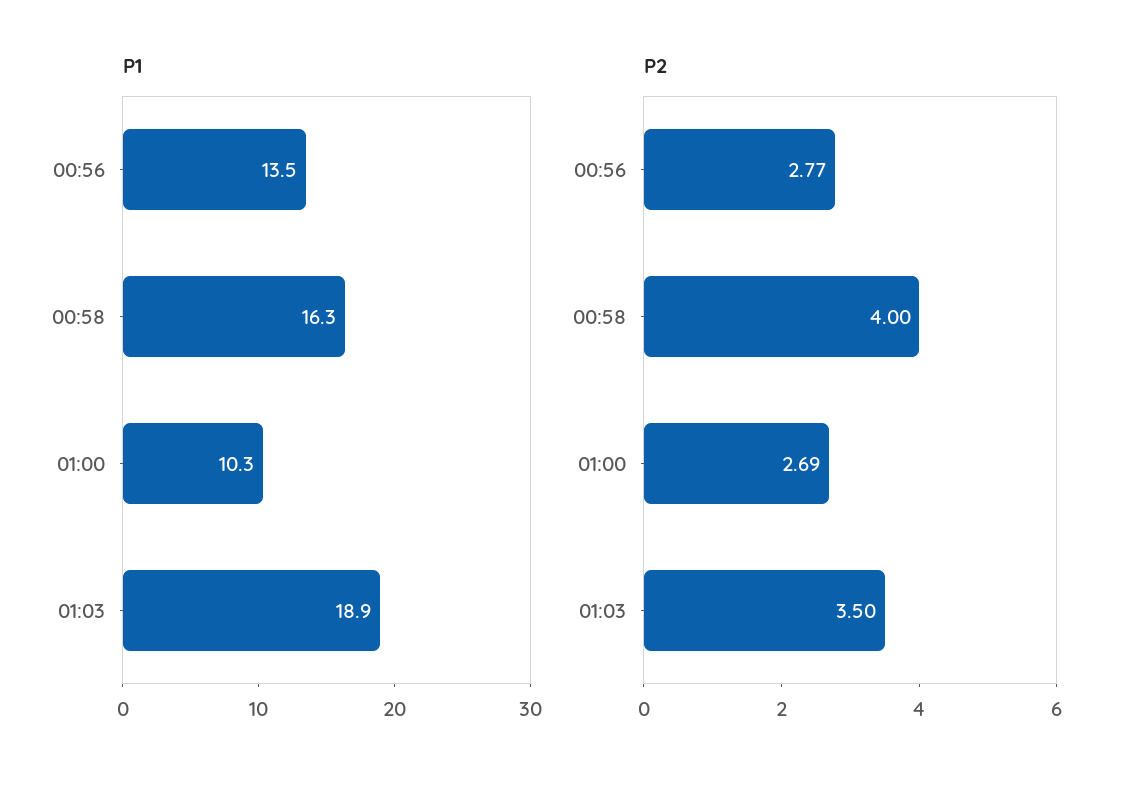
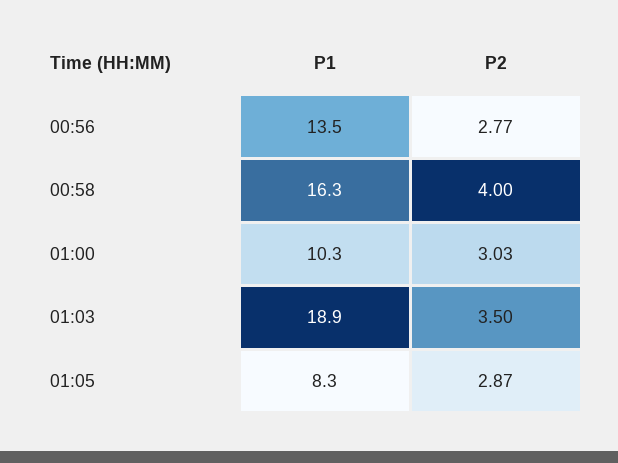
P2, 01:00: 2.69 -> 3.03
P1, 01:05: none -> 8.3
P2, 01:05: none -> 2.87

